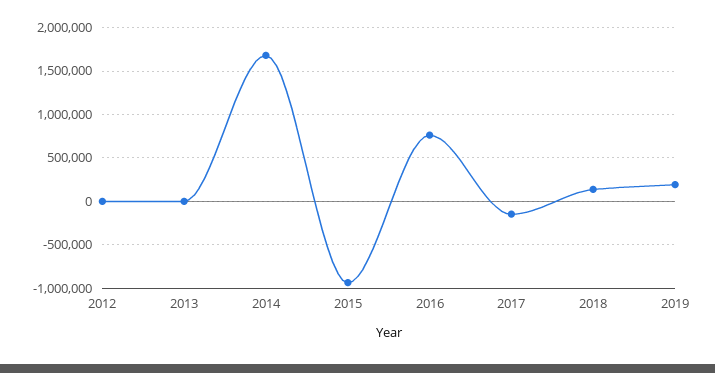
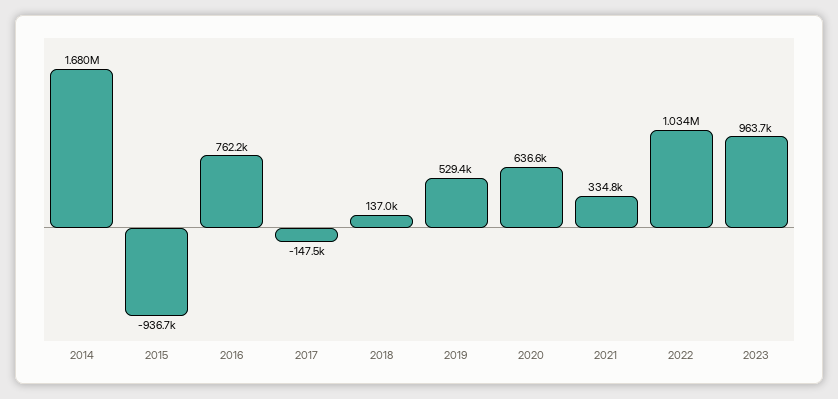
2012: 0 -> none
2013: 0 -> none
2019: 200000 -> 529400
2020: none -> 636600
2021: none -> 334800
2022: none -> 1034000
2023: none -> 963700

